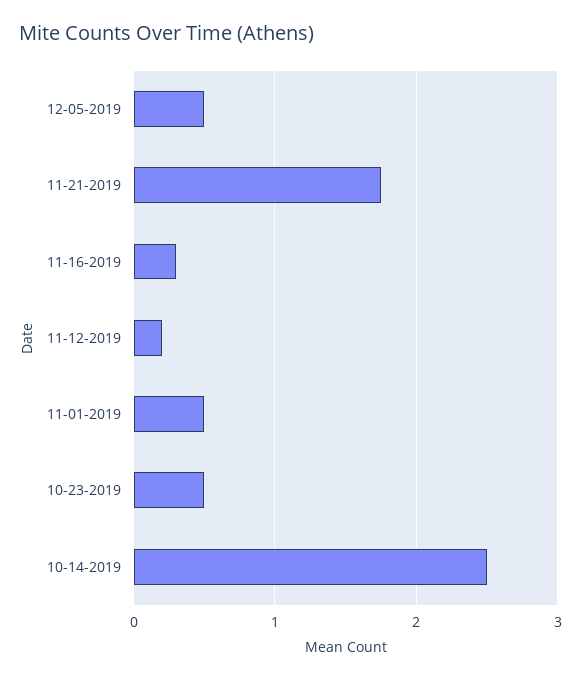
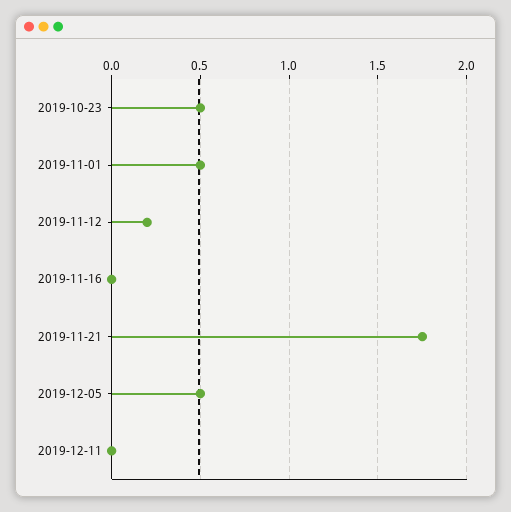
11-16-2019: 0.3 -> 0
10-14-2019: 2.5 -> none
2019-12-11: none -> 0

